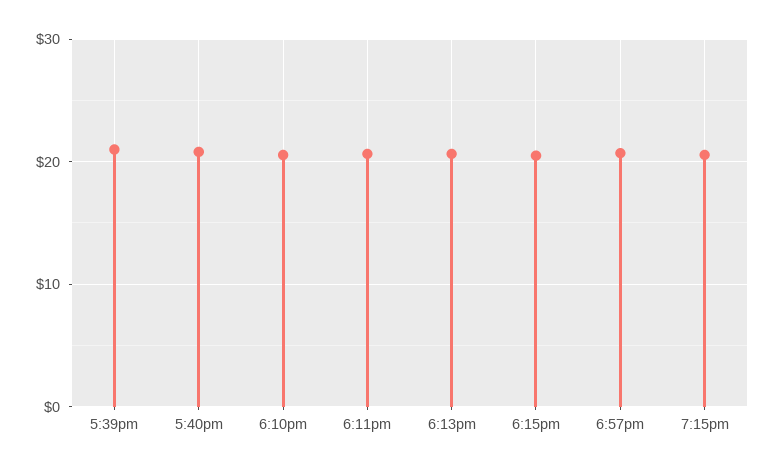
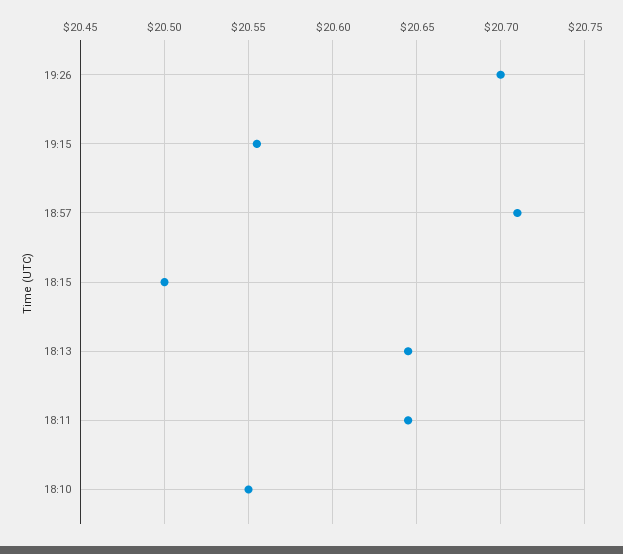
5:39pm: 21 -> none
5:40pm: 21 -> none
19:26: none -> 20.7

